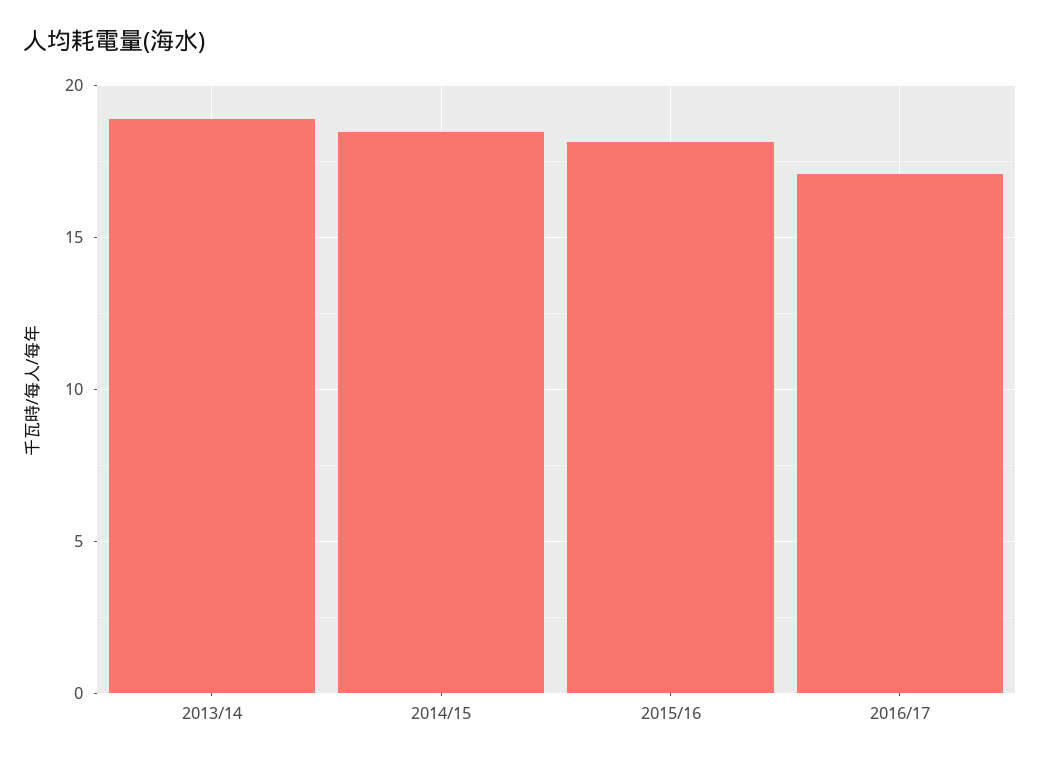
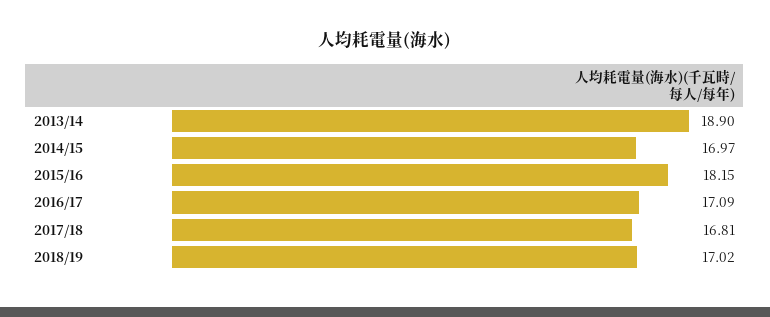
2014/15: 18.5 -> 16.97
2017/18: none -> 16.81
2018/19: none -> 17.02

